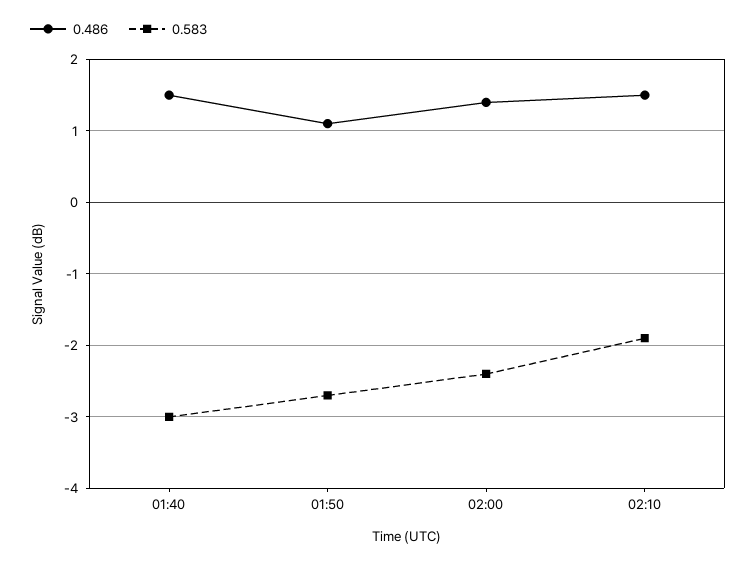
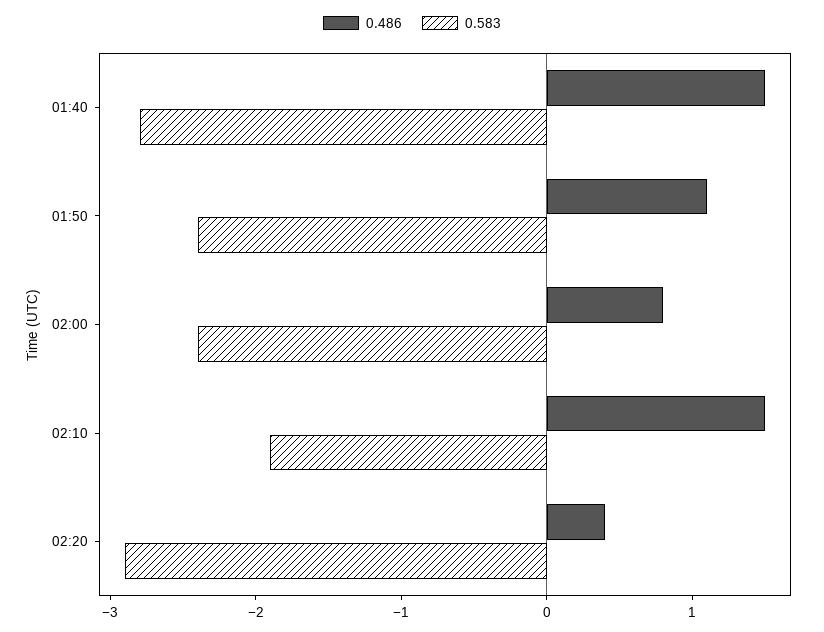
0.583, 01:40: -3 -> -2.8
0.583, 01:50: -2.7 -> -2.4
0.486, 02:00: 1.4 -> 0.8
0.486, 02:20: none -> 0.4
0.583, 02:20: none -> -2.9

